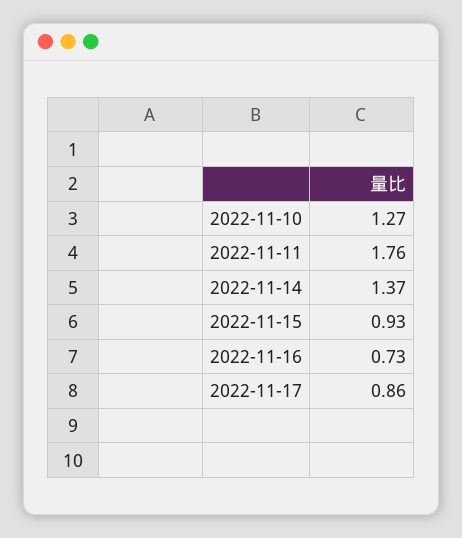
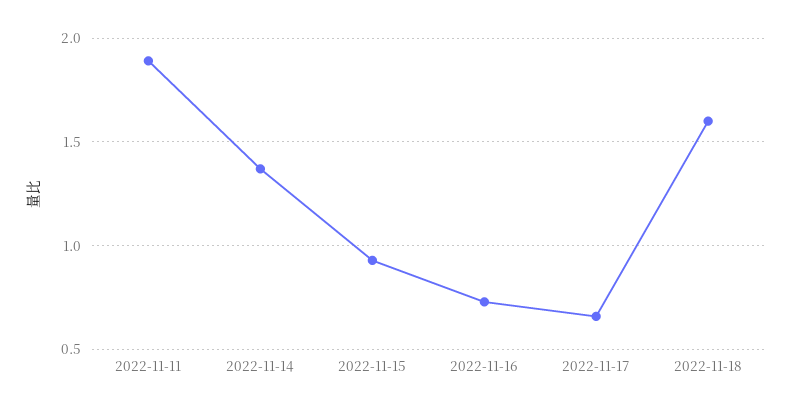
2022-11-10: 1.27 -> none
2022-11-11: 1.76 -> 1.9
2022-11-17: 0.86 -> 0.65
2022-11-18: none -> 1.6

